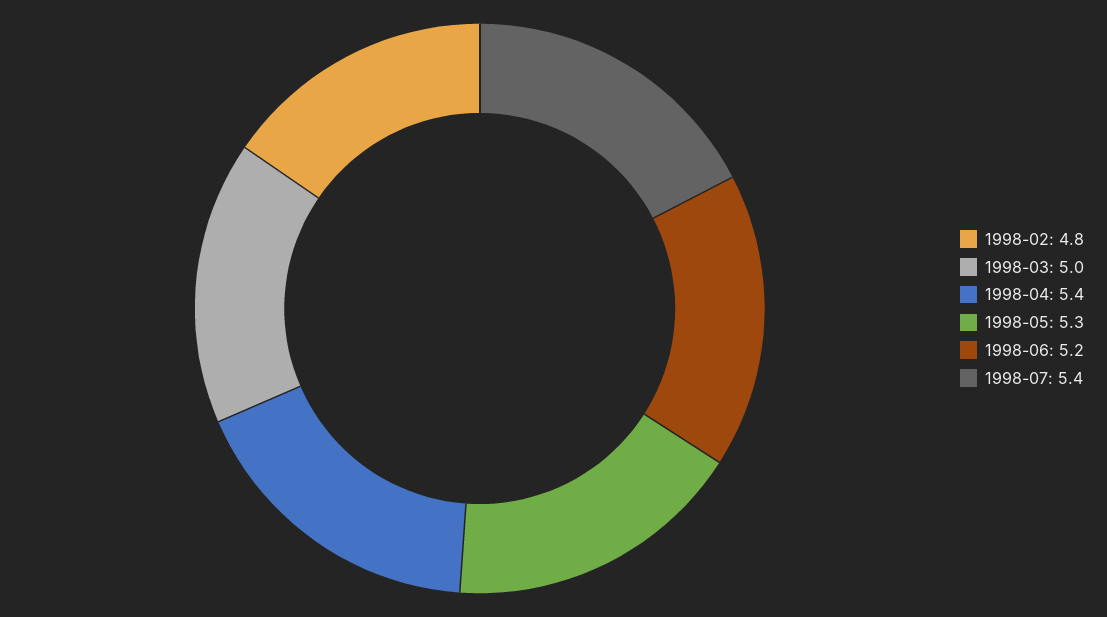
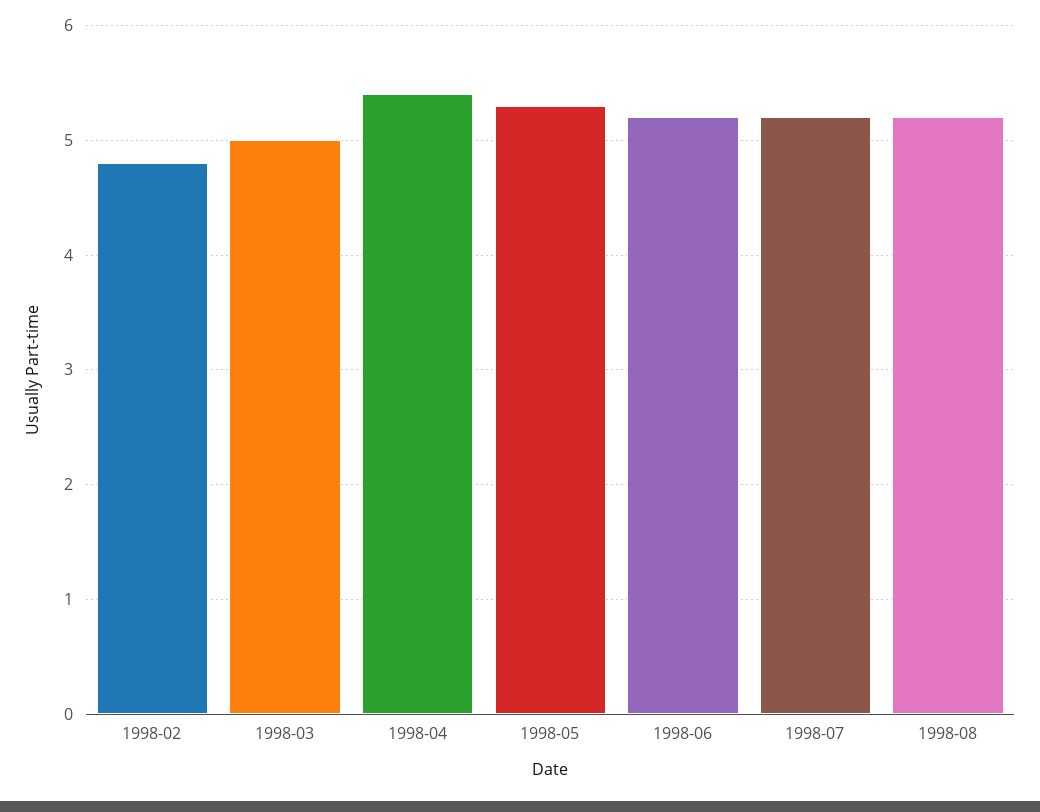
1998-07: 5.4 -> 5.2
1998-08: none -> 5.2

